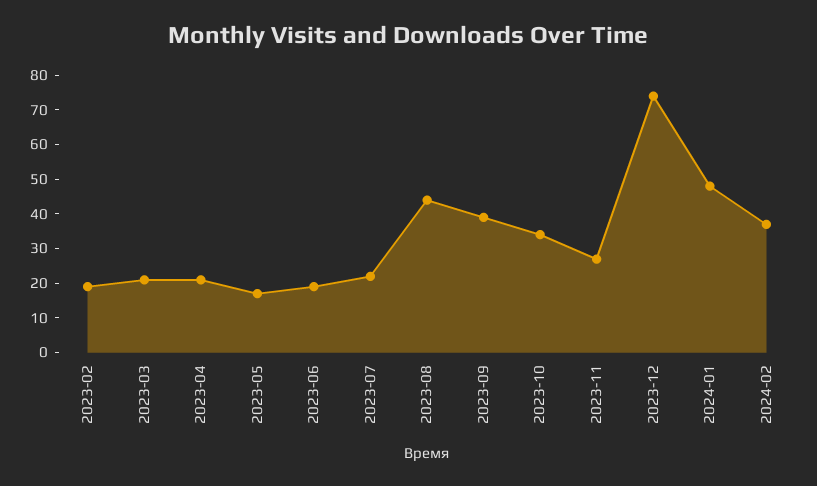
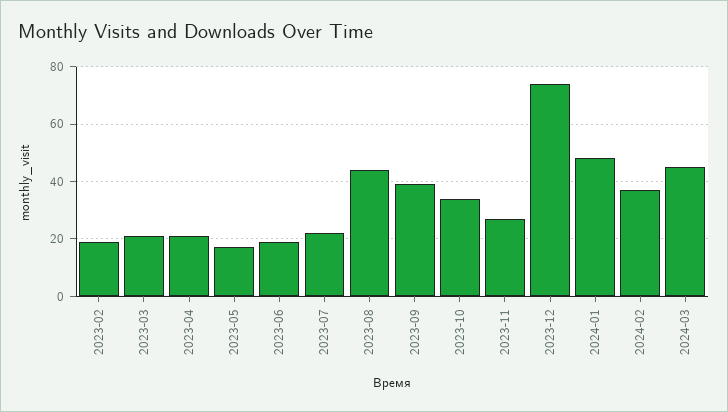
2024-03: none -> 45

